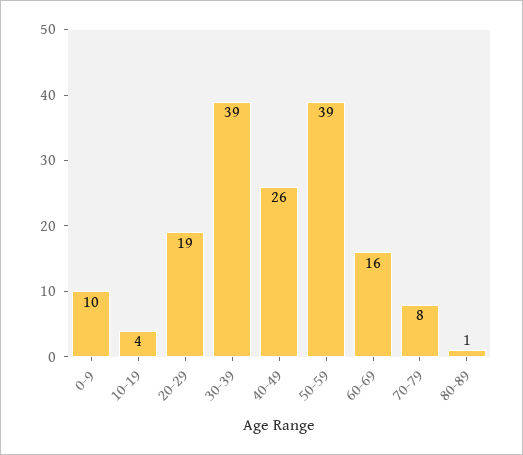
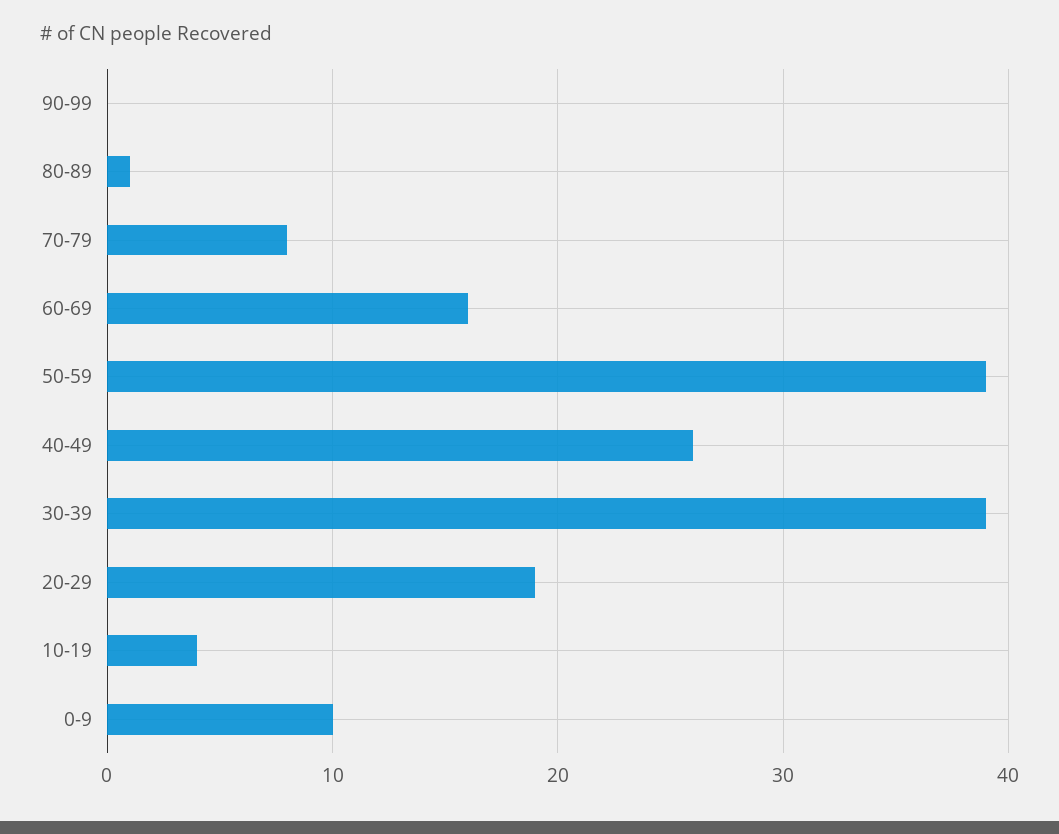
90-99: none -> 0

